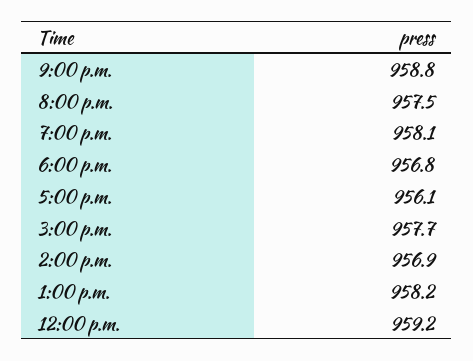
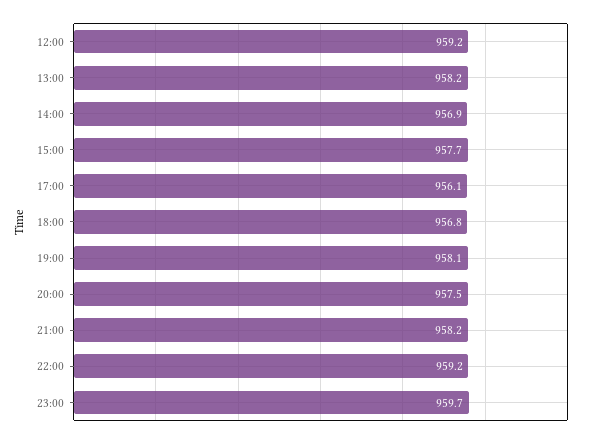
9:00 p.m.: 958.8 -> 958.2
22:00: none -> 959.2
23:00: none -> 959.7

